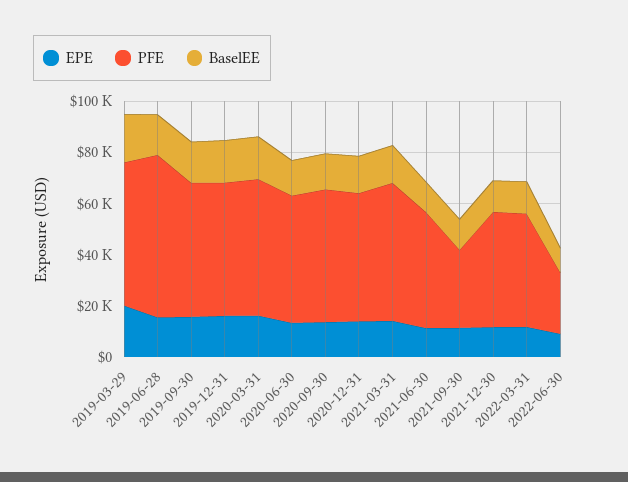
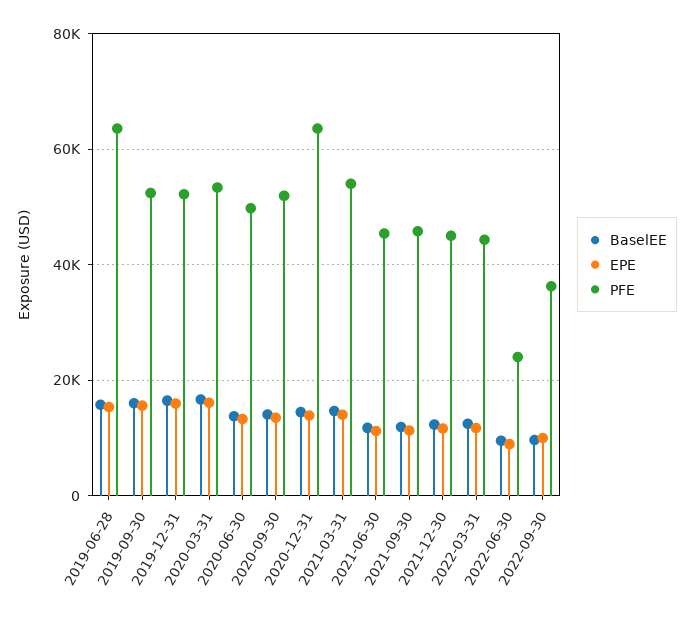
EPE, 2019-03-29: 20000 -> none
PFE, 2019-03-29: 55000 -> none
BaselEE, 2019-03-29: 20000 -> none
PFE, 2020-12-31: 50000 -> 64000
PFE, 2021-09-30: 30000 -> 46000
BaselEE, 2022-09-30: none -> 10000
EPE, 2022-09-30: none -> 10000
PFE, 2022-09-30: none -> 36000

